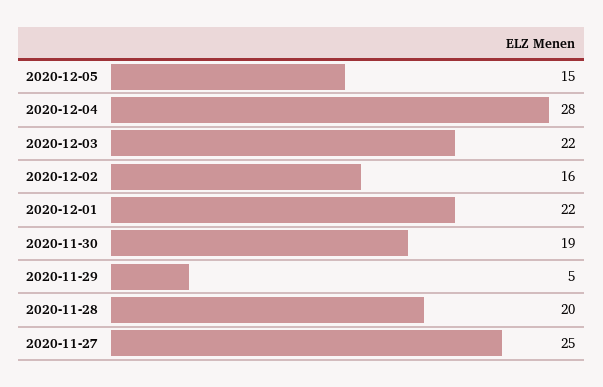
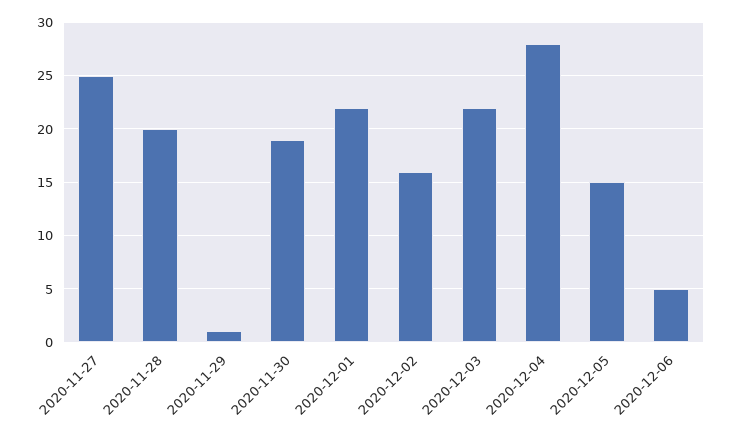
2020-11-29: 5 -> 1
2020-12-06: none -> 5

